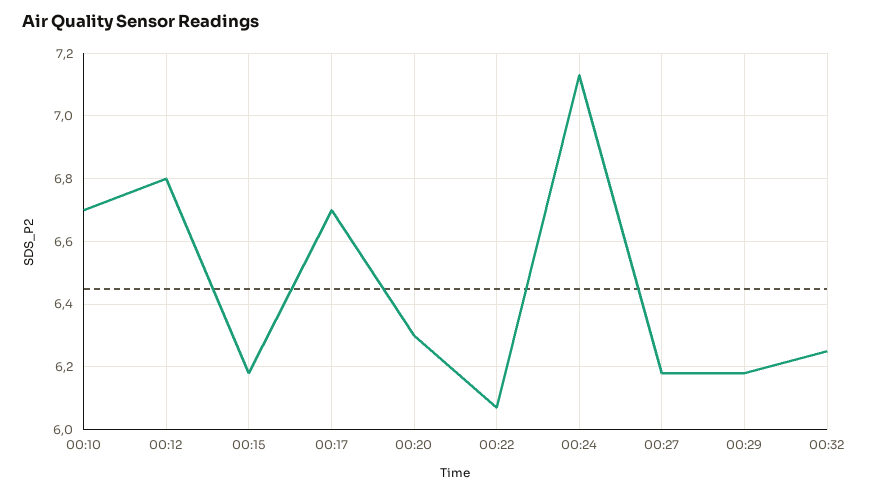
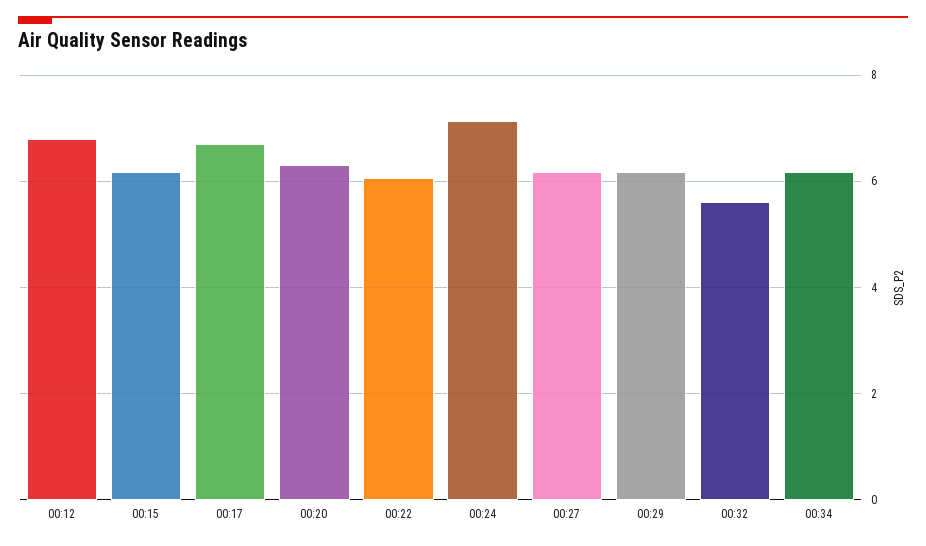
00:10: 6.7 -> none
00:32: 6.25 -> 5.6
00:34: none -> 6.2

